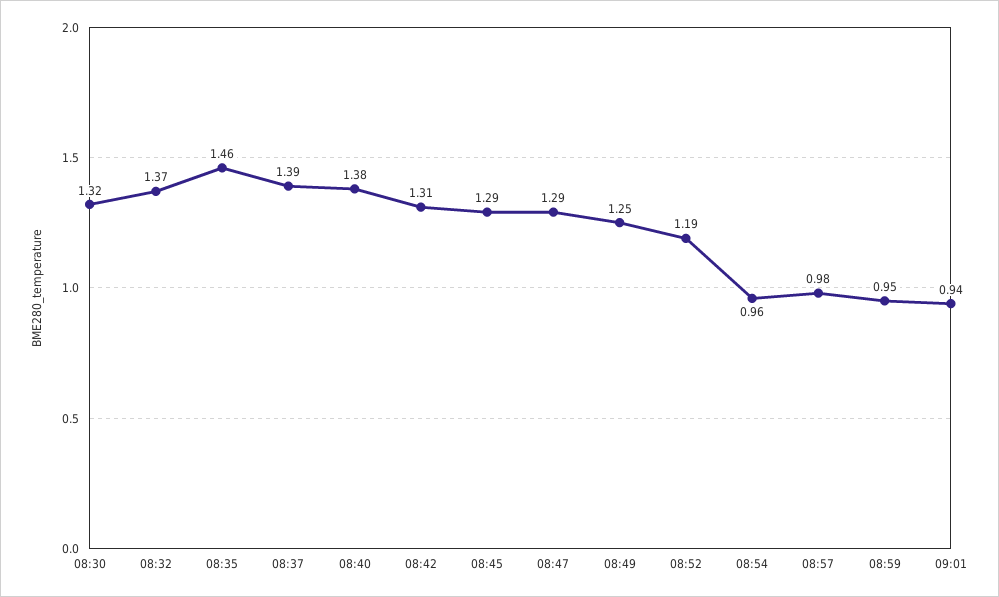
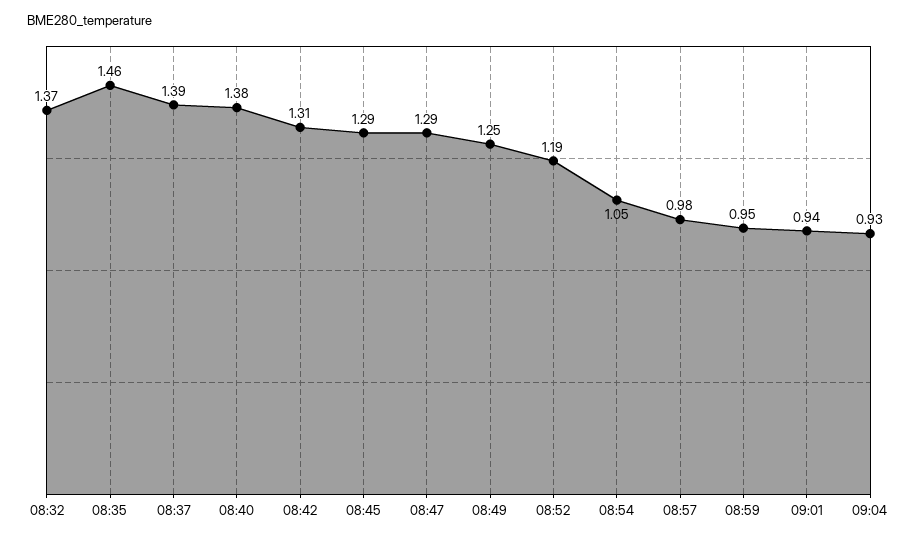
08:30: 1.32 -> none
08:54: 0.96 -> 1.05
09:04: none -> 0.93

